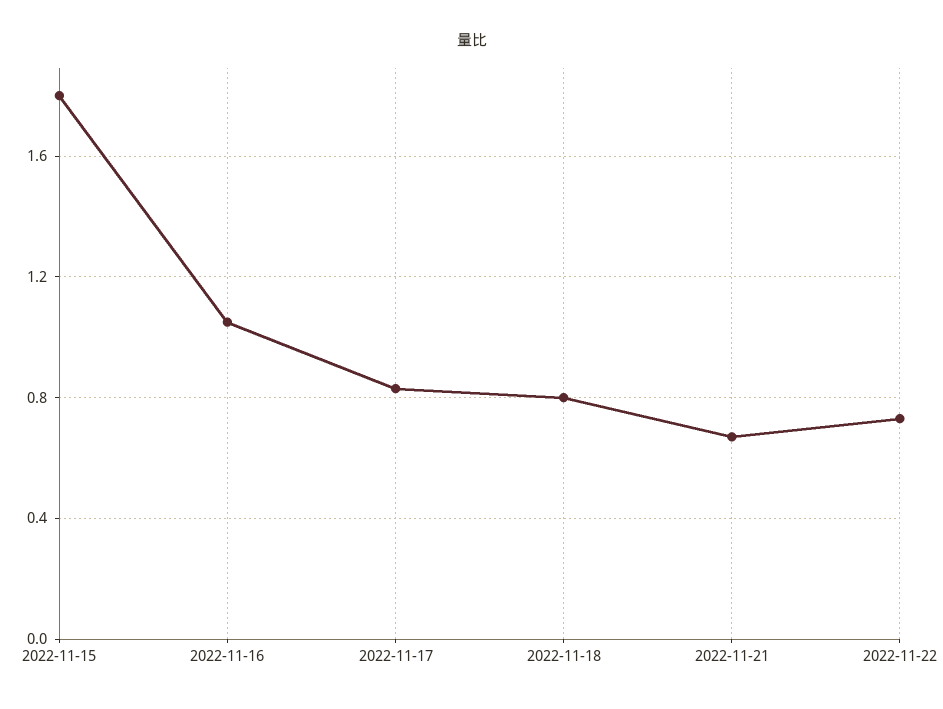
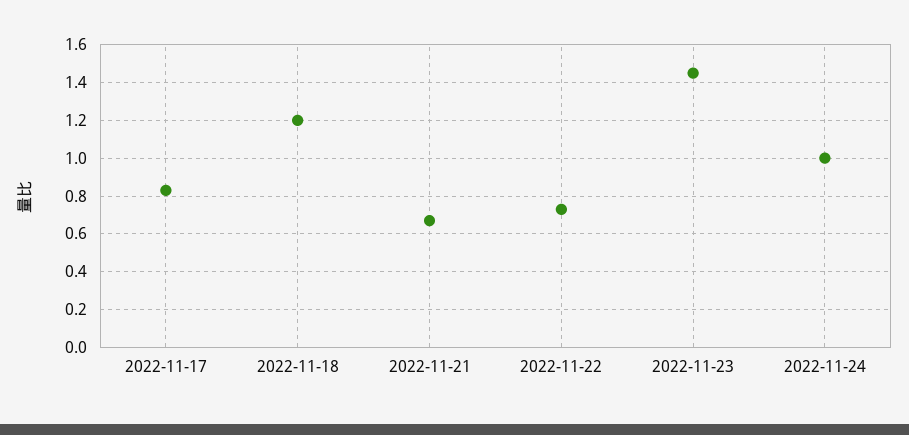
2022-11-15: 1.8 -> none
2022-11-16: 1.05 -> none
2022-11-18: 0.8 -> 1.2
2022-11-23: none -> 1.45
2022-11-24: none -> 1

